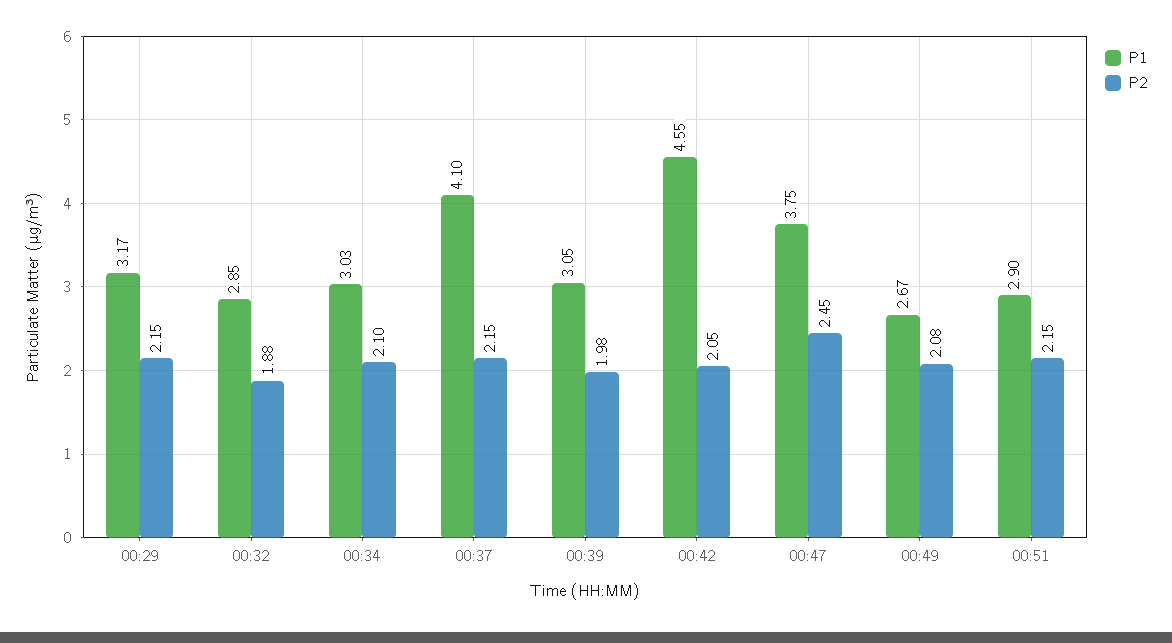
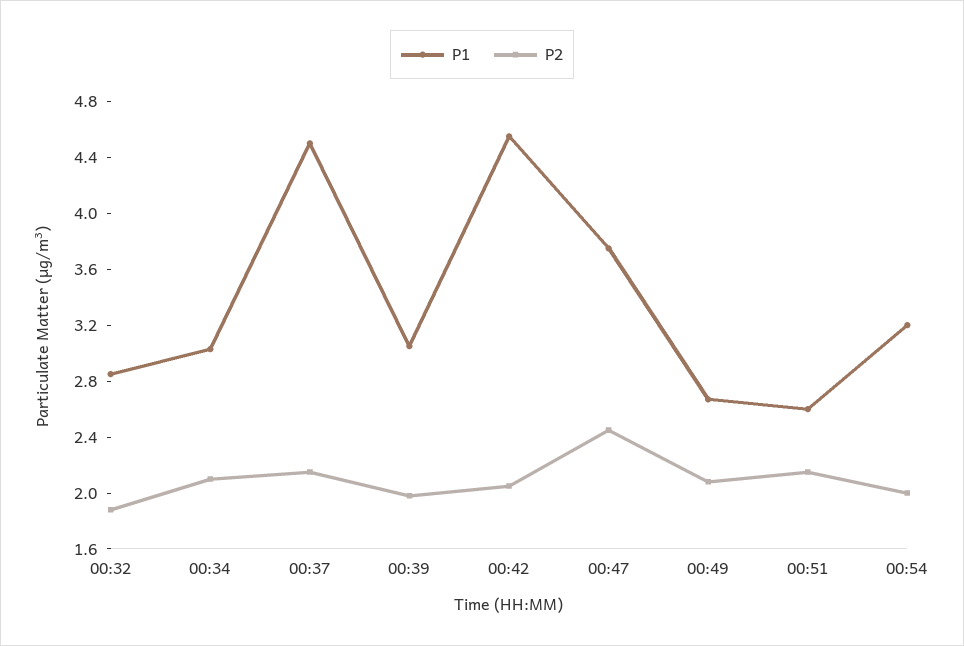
P1, 00:29: 3.17 -> none
P2, 00:29: 2.15 -> none
P1, 00:37: 4.1 -> 4.5
P1, 00:51: 2.9 -> 2.6
P1, 00:54: none -> 3.2
P2, 00:54: none -> 2

